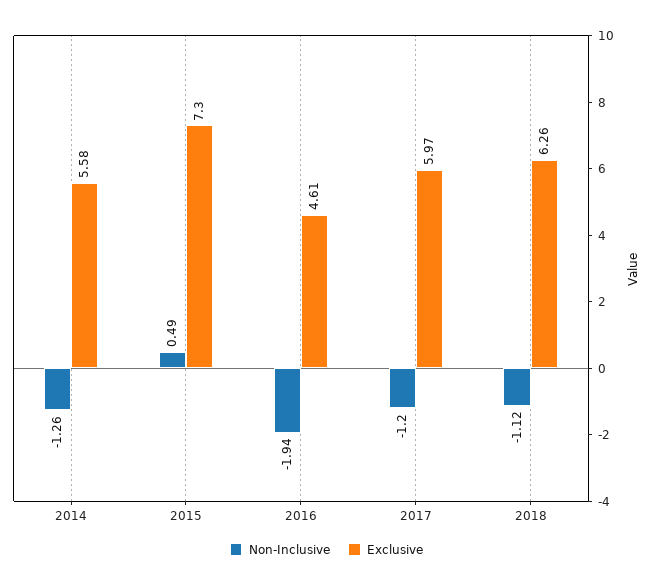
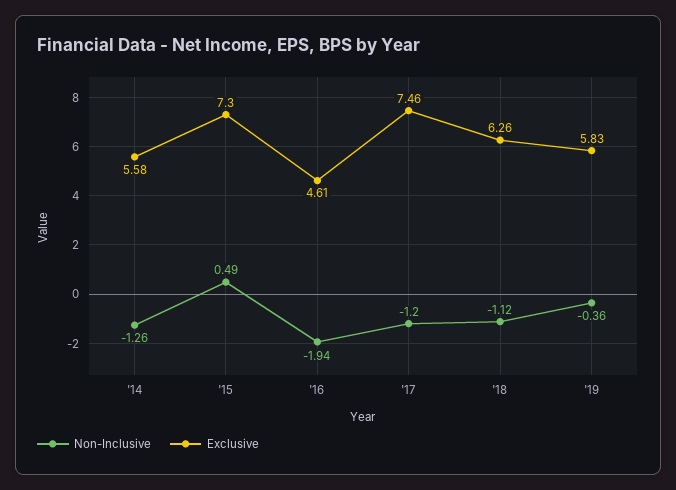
Exclusive, 2017: 5.97 -> 7.46
Non-Inclusive, '19: none -> -0.36
Exclusive, '19: none -> 5.83

